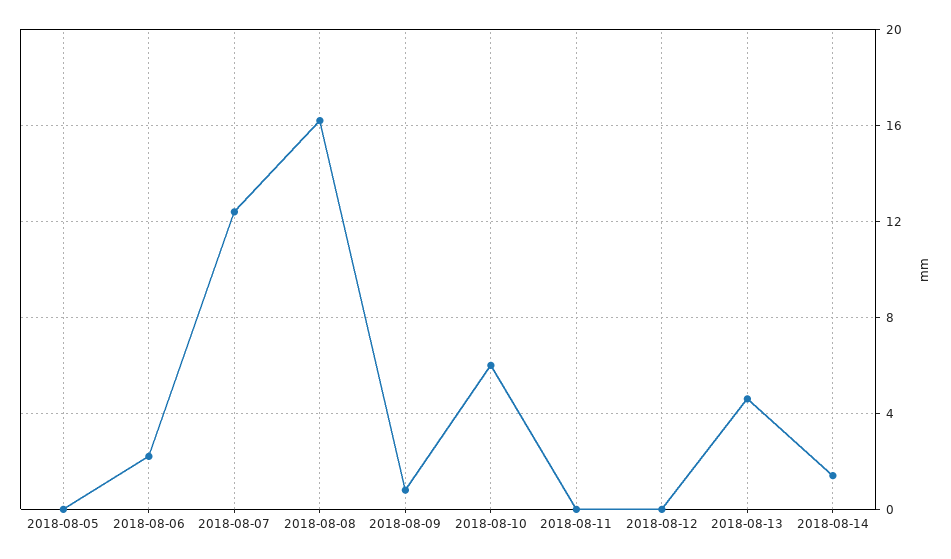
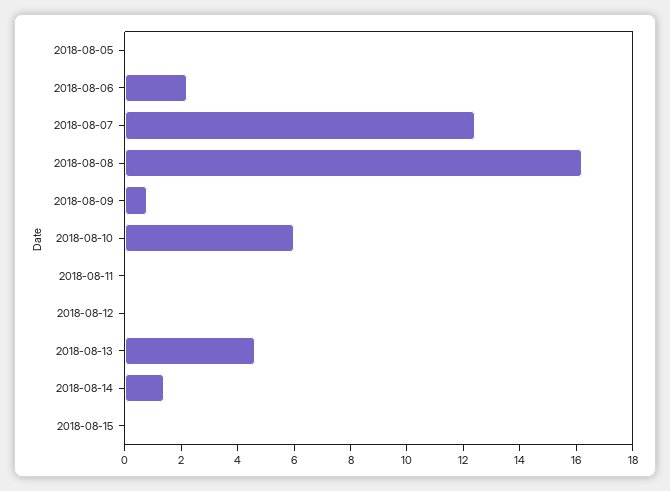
2018-08-15: none -> 0

